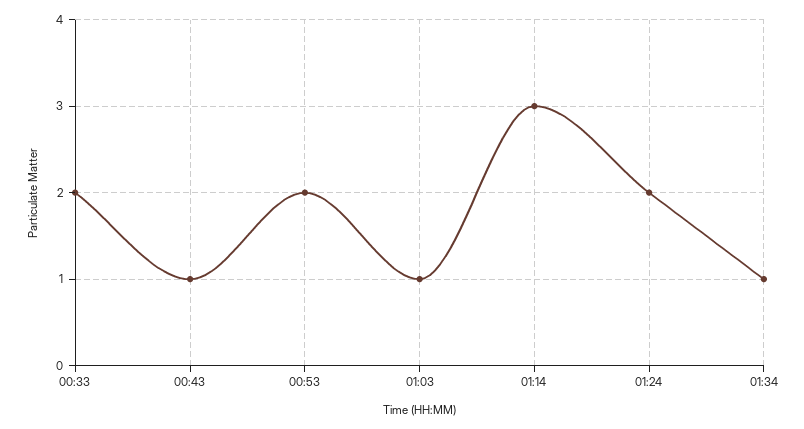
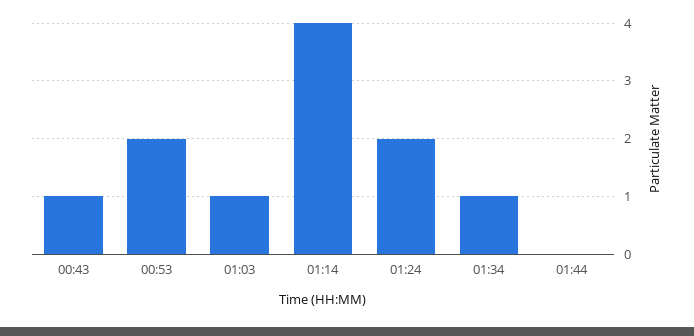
00:33: 2 -> none
01:14: 3 -> 4
01:44: none -> 0

